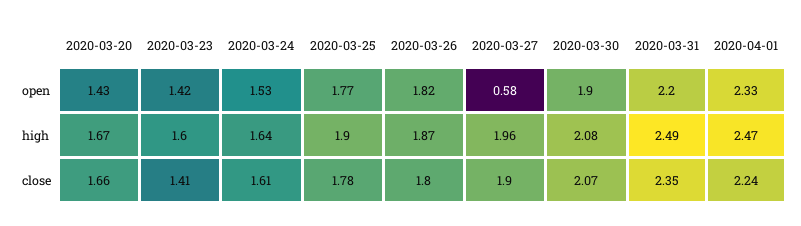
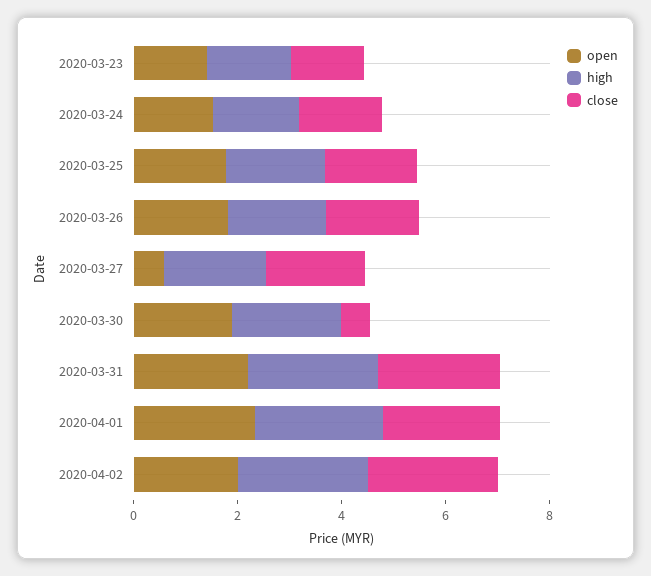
open, 2020-03-20: 1.43 -> none
high, 2020-03-20: 1.67 -> none
close, 2020-03-20: 1.66 -> none
close, 2020-03-30: 2.07 -> 0.5
open, 2020-04-02: none -> 2
high, 2020-04-02: none -> 2.5
close, 2020-04-02: none -> 2.5

